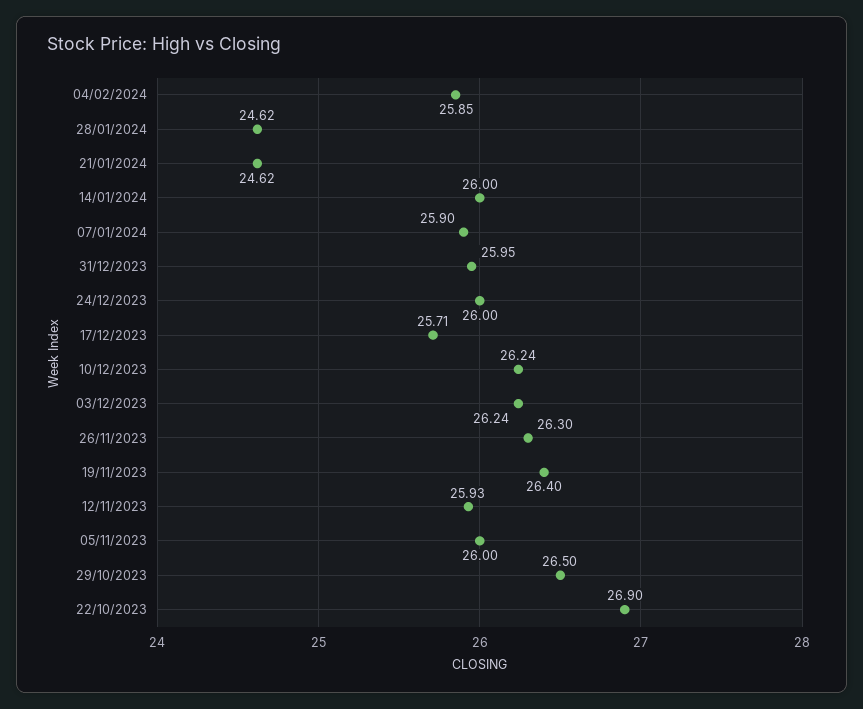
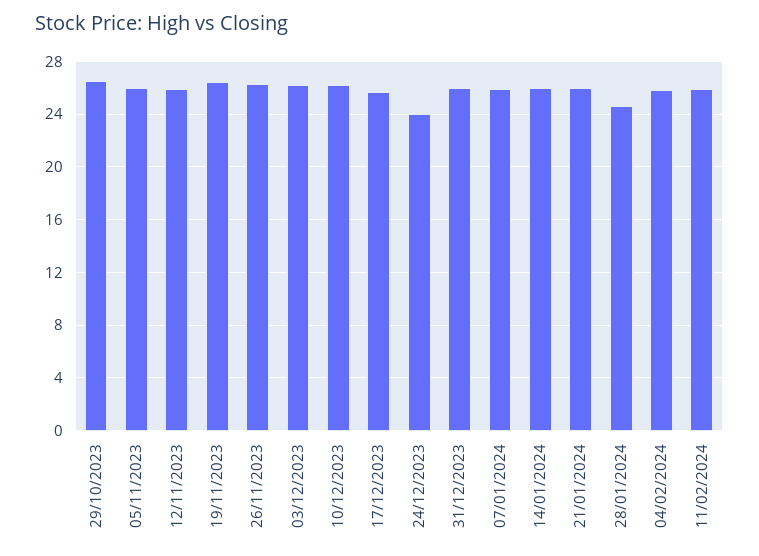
21/01/2024: 24.62 -> 26
24/12/2023: 26 -> 24
22/10/2023: 26.9 -> none
11/02/2024: none -> 26

